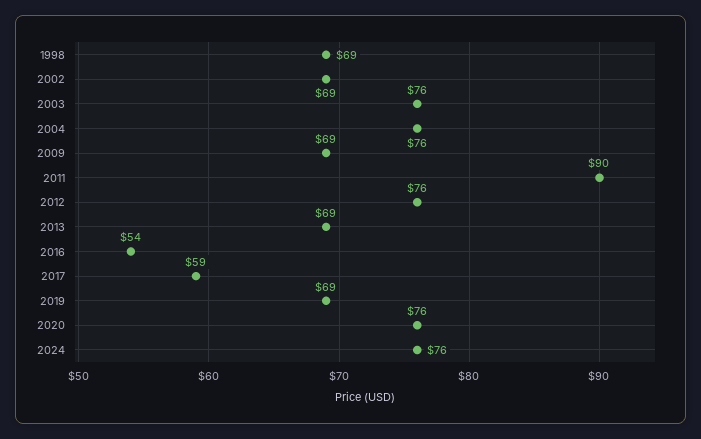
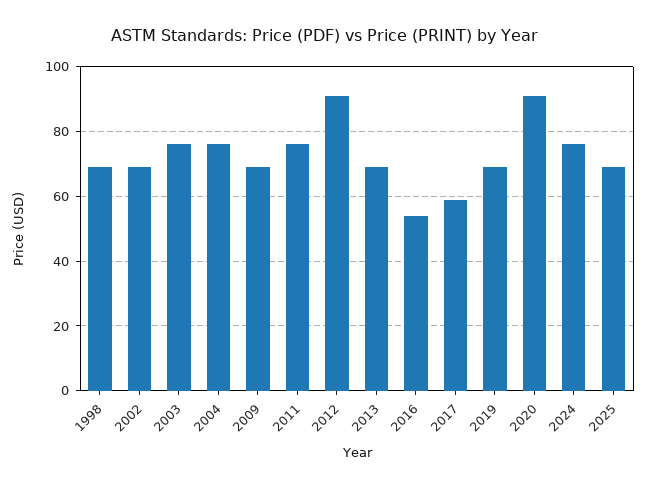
2011: 90 -> 75
2012: 76 -> 90
2020: 76 -> 90
2025: none -> 70

